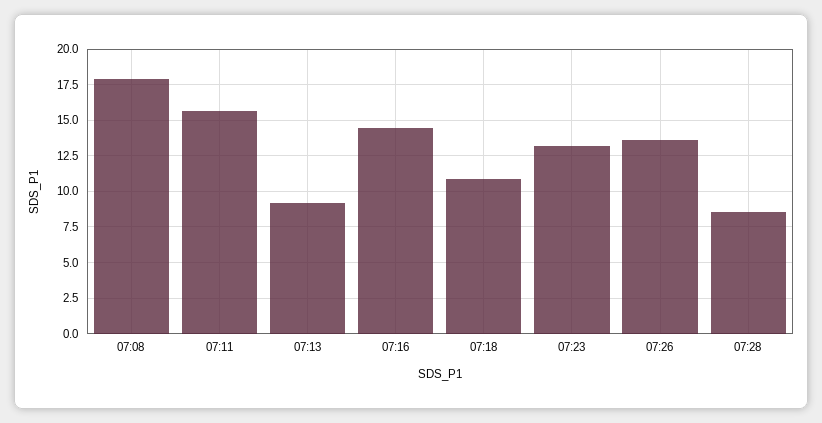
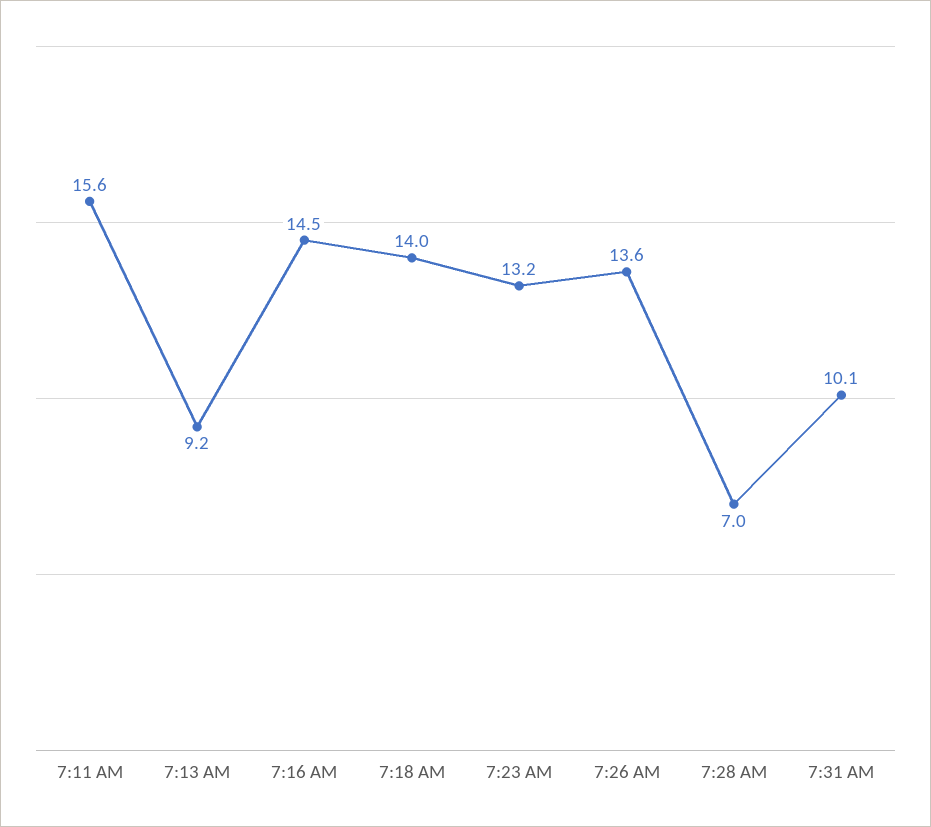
07:08: 18 -> none
07:18: 11 -> 14
07:28: 8.5 -> 7
7:31 AM: none -> 10.1

